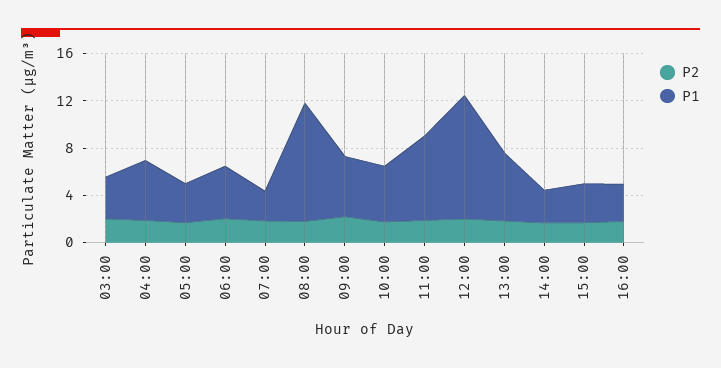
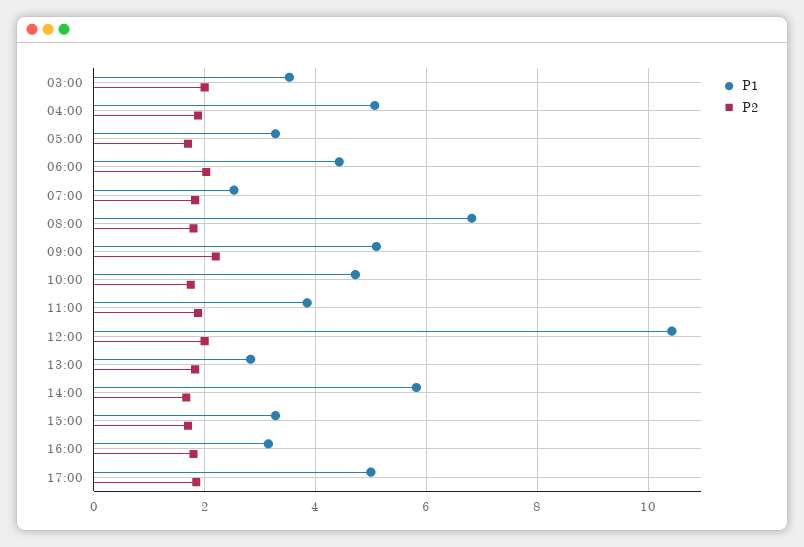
P1, 08:00: 10 -> 6.8
P1, 11:00: 7 -> 3.8
P1, 13:00: 6 -> 2.8
P1, 14:00: 3 -> 5.8
P1, 17:00: none -> 5
P2, 17:00: none -> 1.8

